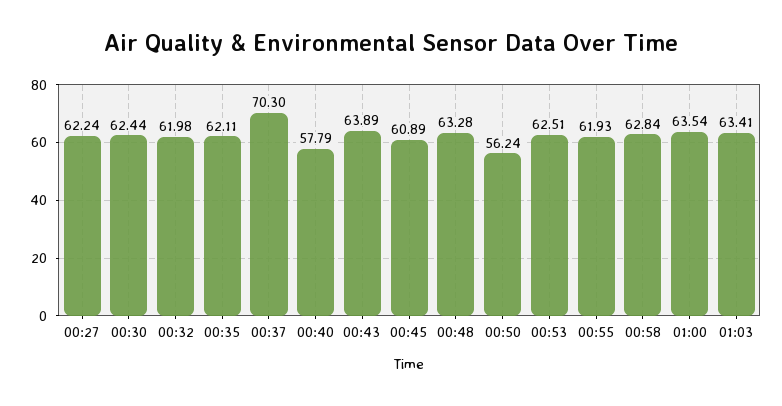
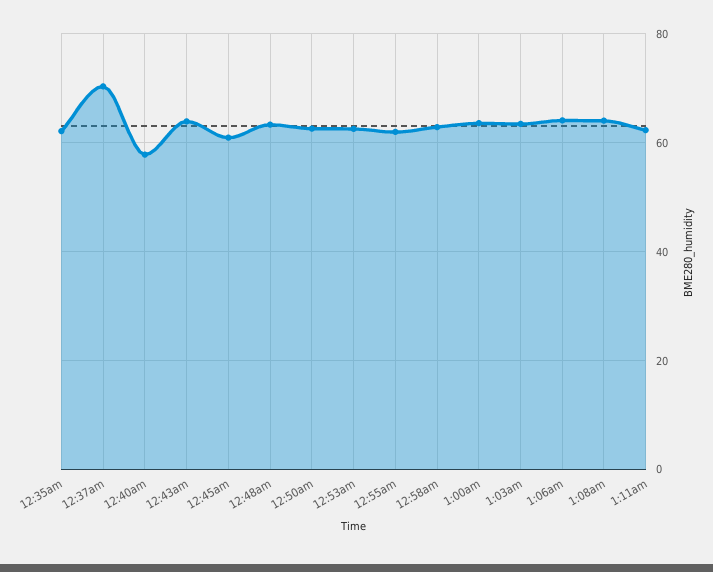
00:27: 62.24 -> none
00:30: 62.44 -> none
00:32: 61.98 -> none
00:50: 56.24 -> 62
1:06am: none -> 64
1:08am: none -> 64
1:11am: none -> 62

